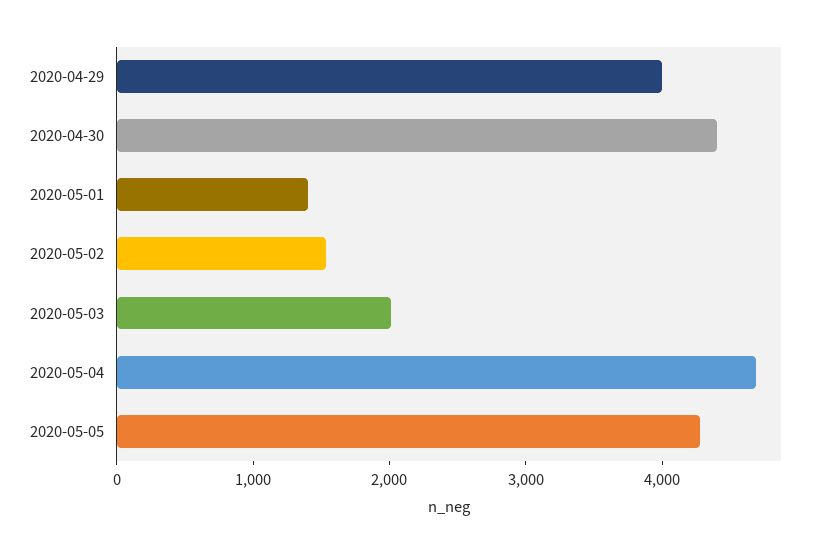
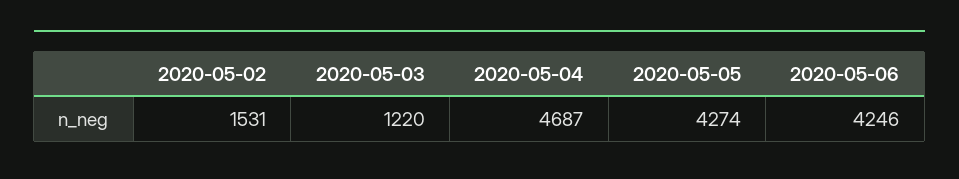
2020-04-29: 4000 -> none
2020-04-30: 4400 -> none
2020-05-01: 1400 -> none
2020-05-03: 2000 -> 1220
2020-05-06: none -> 4246

